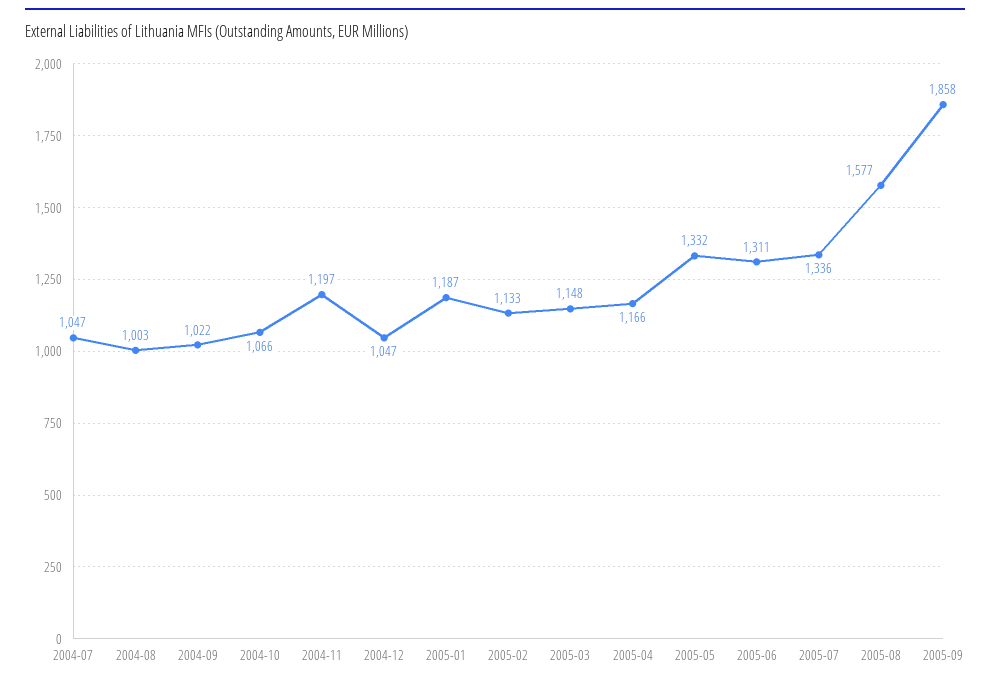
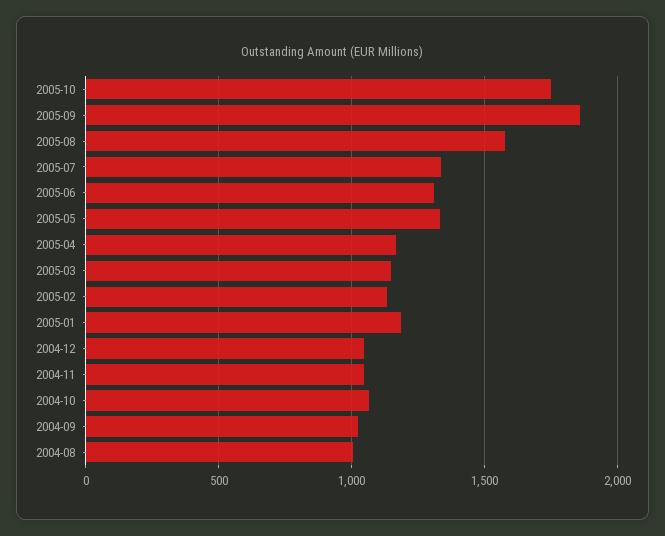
2004-07: 1047 -> none
2004-11: 1197 -> 1050
2005-10: none -> 1750

